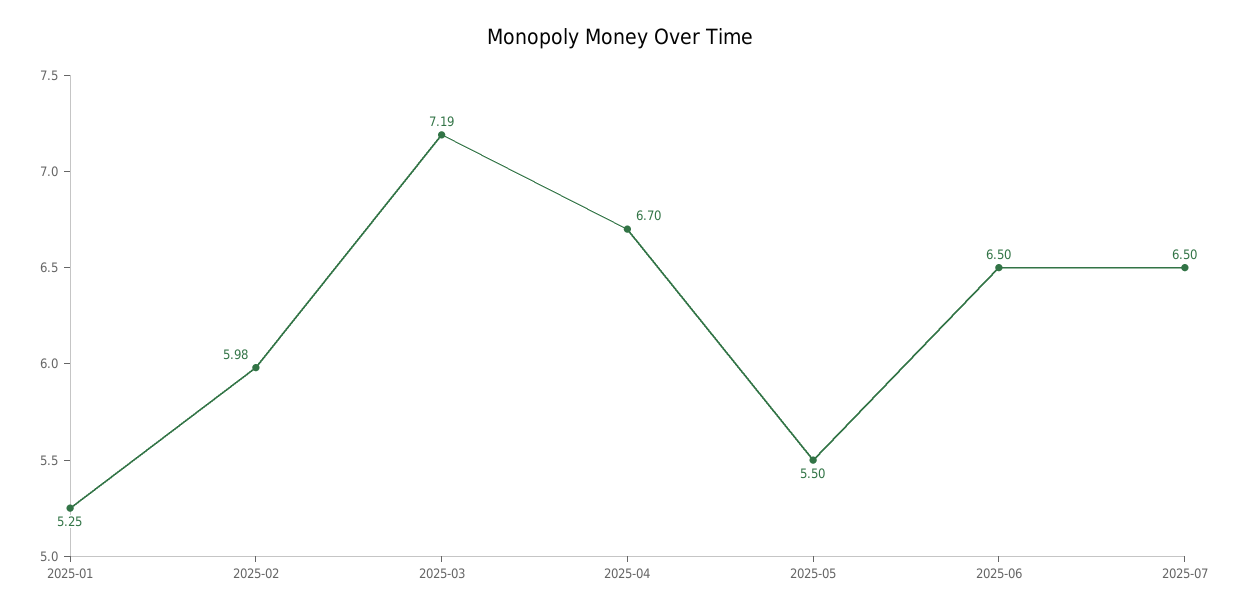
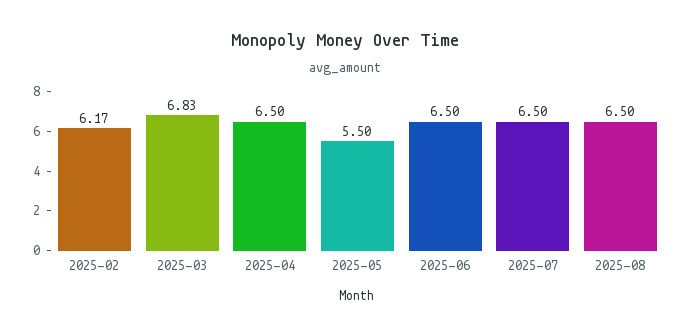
2025-01: 5.25 -> none
2025-02: 5.98 -> 6.17
2025-03: 7.19 -> 6.83
2025-04: 6.7 -> 6.5
2025-08: none -> 6.5

